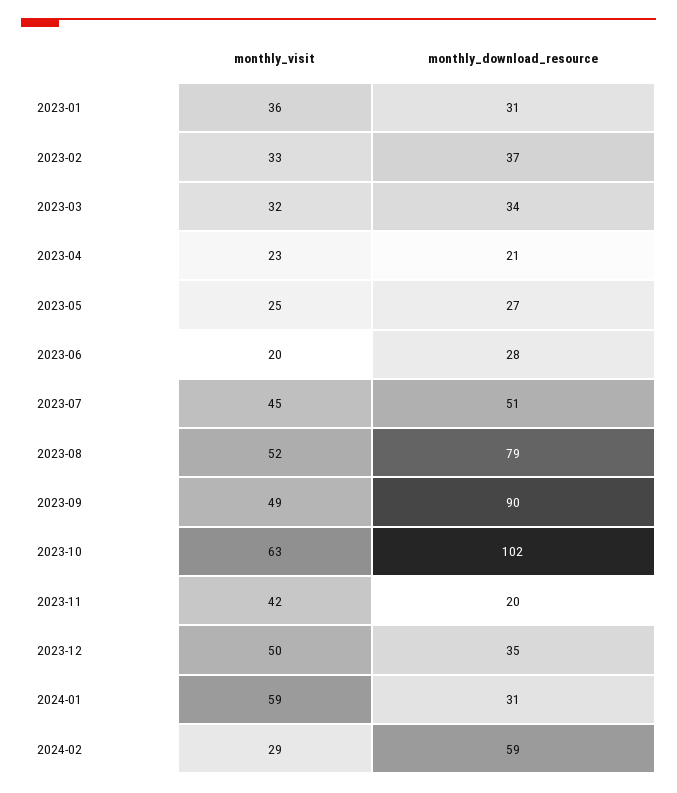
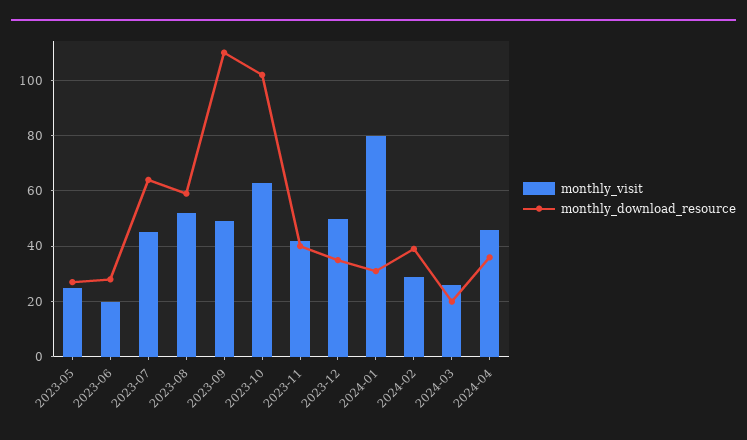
monthly_visit, 2023-01: 36 -> none
monthly_download_resource, 2023-01: 31 -> none
monthly_visit, 2023-02: 33 -> none
monthly_download_resource, 2023-02: 37 -> none
monthly_visit, 2023-03: 32 -> none
monthly_download_resource, 2023-03: 34 -> none
monthly_visit, 2023-04: 23 -> none
monthly_download_resource, 2023-04: 21 -> none
monthly_download_resource, 2023-07: 51 -> 65
monthly_download_resource, 2023-08: 79 -> 60
monthly_download_resource, 2023-09: 90 -> 110
monthly_download_resource, 2023-11: 20 -> 40
monthly_visit, 2024-01: 59 -> 80
monthly_download_resource, 2024-02: 59 -> 40
monthly_visit, 2024-03: none -> 25
monthly_download_resource, 2024-03: none -> 20
monthly_visit, 2024-04: none -> 45
monthly_download_resource, 2024-04: none -> 35

